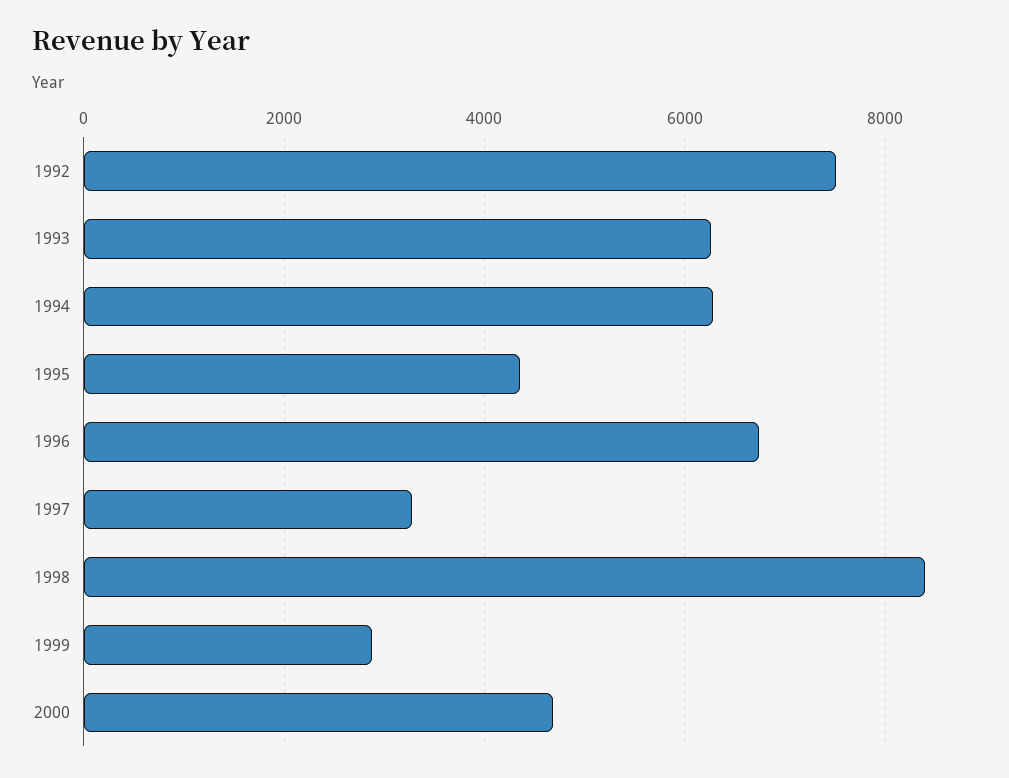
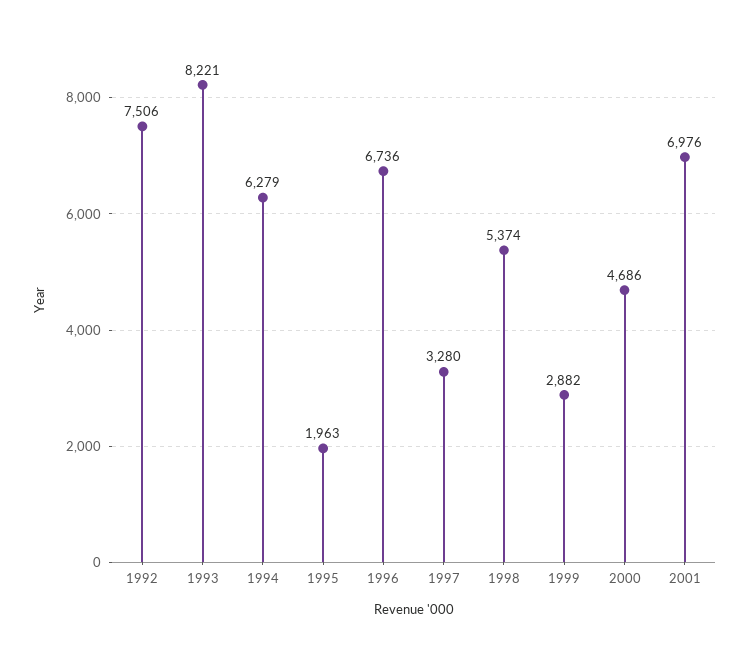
1993: 6200 -> 8221
1995: 4400 -> 1963
1998: 8400 -> 5374
2001: none -> 6976

